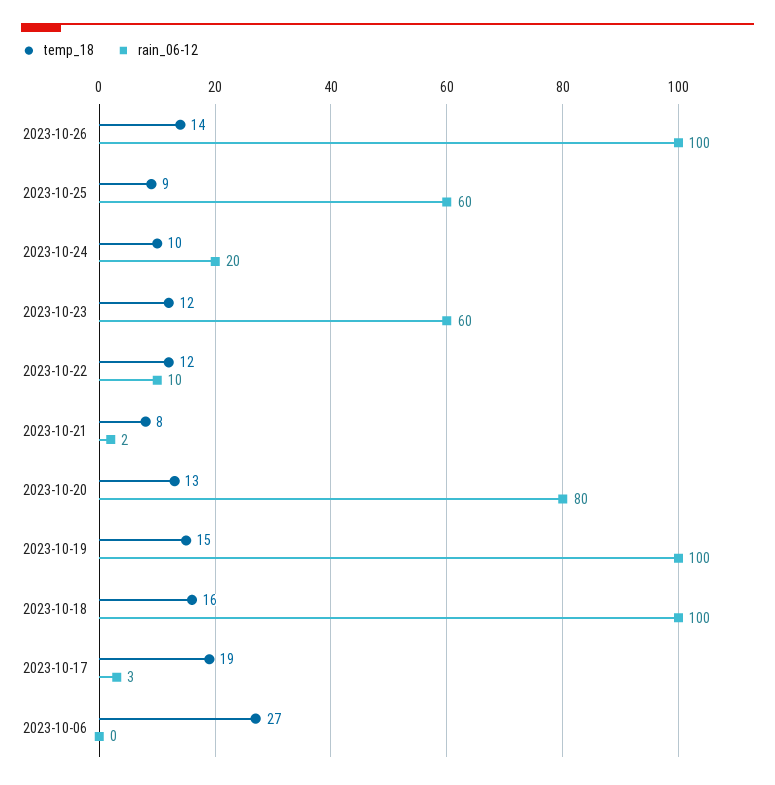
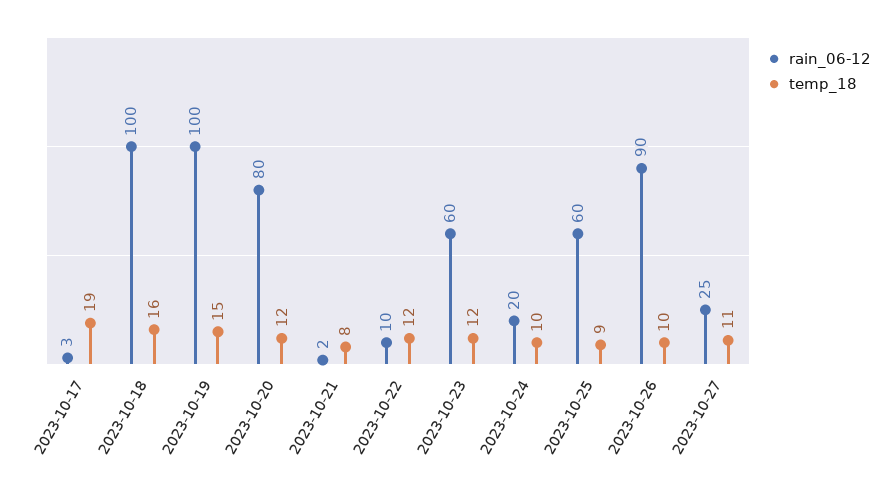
temp_18, 2023-10-26: 14 -> 10
rain_06-12, 2023-10-26: 100 -> 90
temp_18, 2023-10-20: 13 -> 12
temp_18, 2023-10-06: 27 -> none
rain_06-12, 2023-10-06: 0 -> none
rain_06-12, 2023-10-27: none -> 25
temp_18, 2023-10-27: none -> 11

